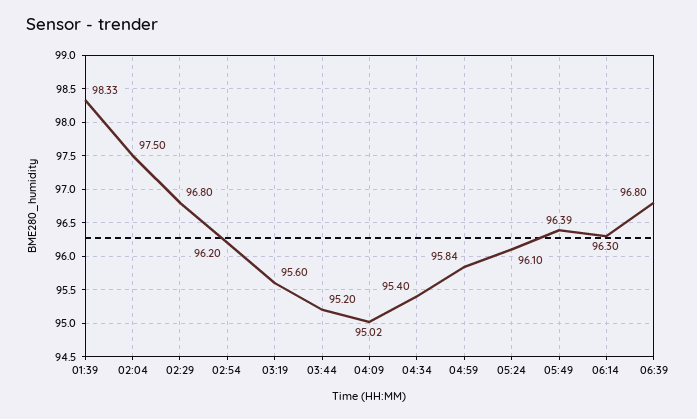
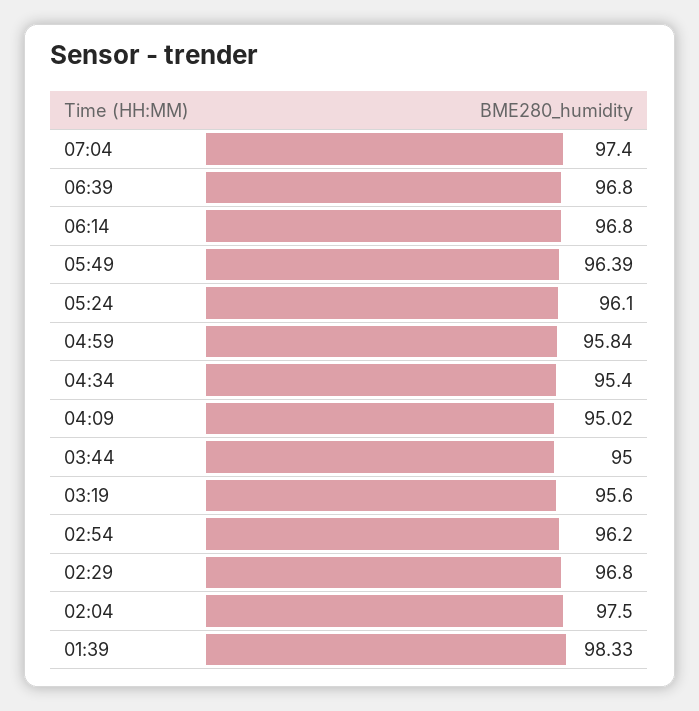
03:44: 95.2 -> 95
06:14: 96.3 -> 96.8
07:04: none -> 97.4

